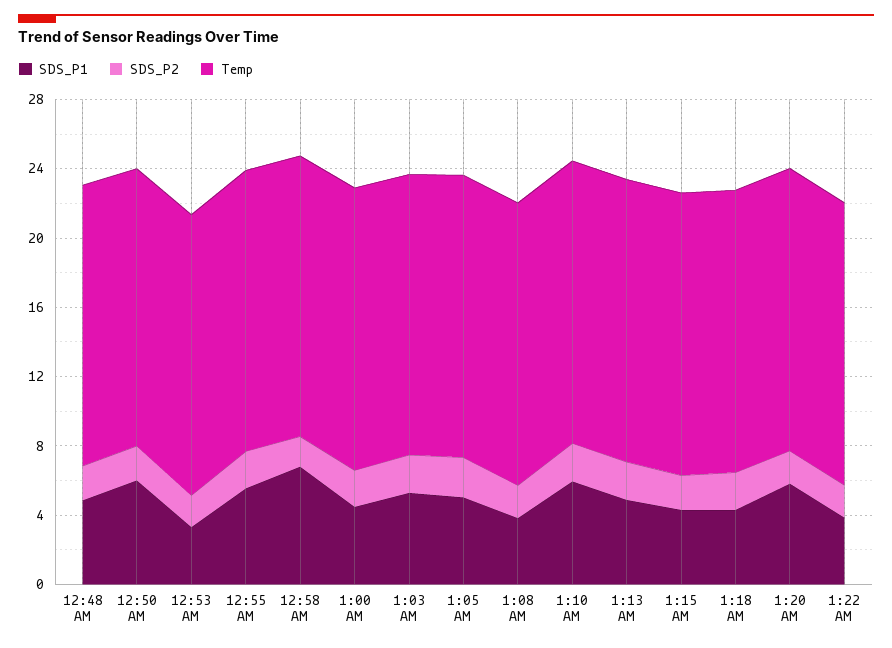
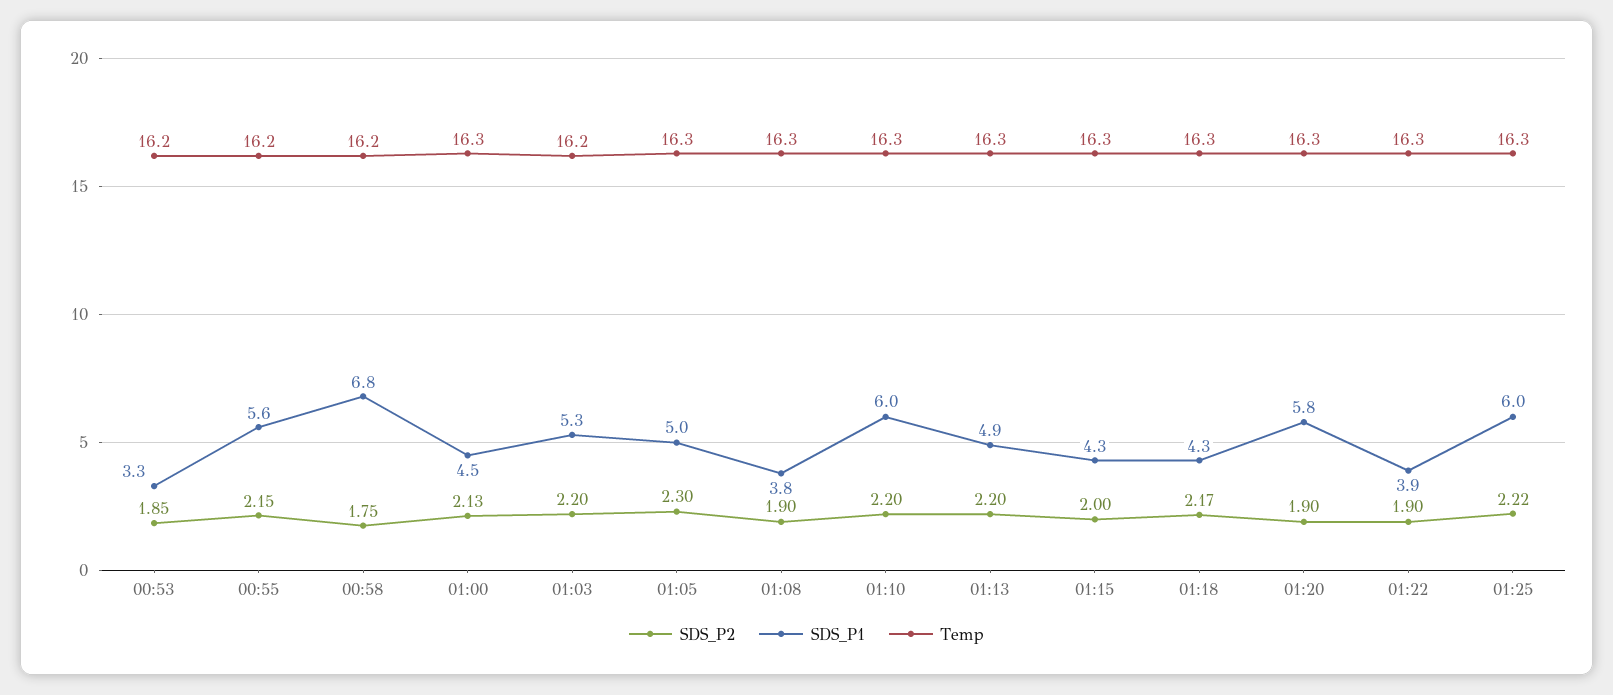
SDS_P1, 12:48 AM: 5 -> none
SDS_P2, 12:48 AM: 2 -> none
Temp, 12:48 AM: 16 -> none
SDS_P1, 12:50 AM: 6 -> none
SDS_P2, 12:50 AM: 2 -> none
Temp, 12:50 AM: 16 -> none
SDS_P2, 01:25: none -> 2.22
SDS_P1, 01:25: none -> 6
Temp, 01:25: none -> 16.3

